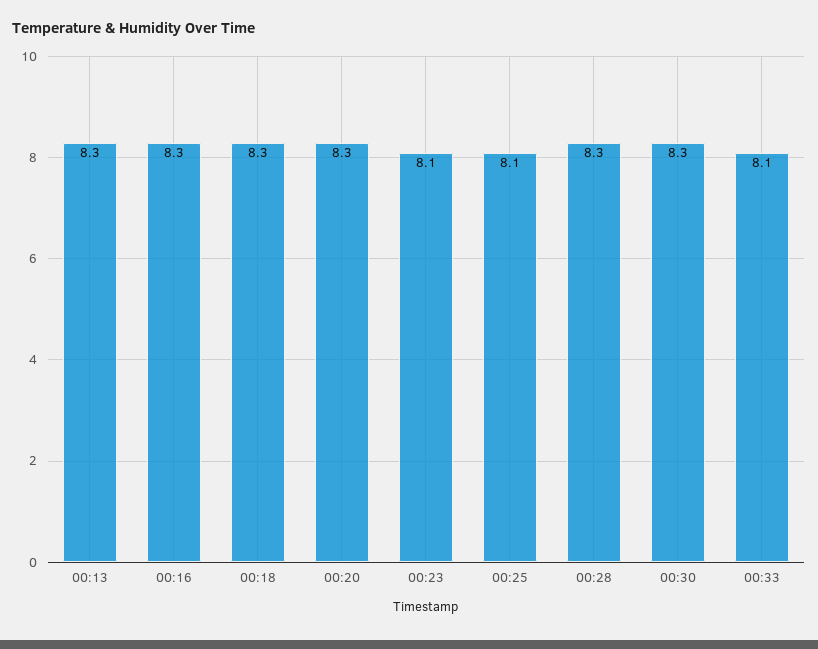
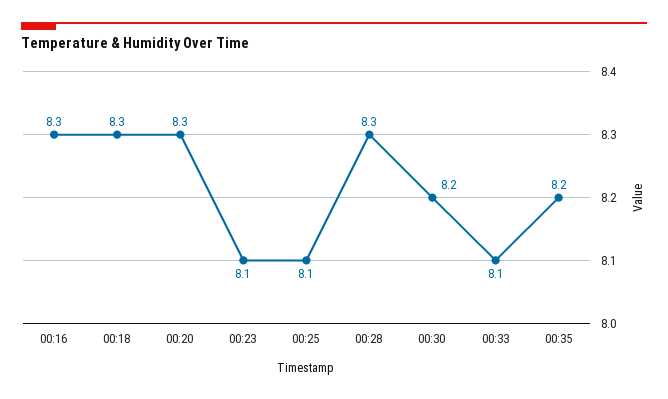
00:13: 8.3 -> none
00:30: 8.3 -> 8.2
00:35: none -> 8.2

